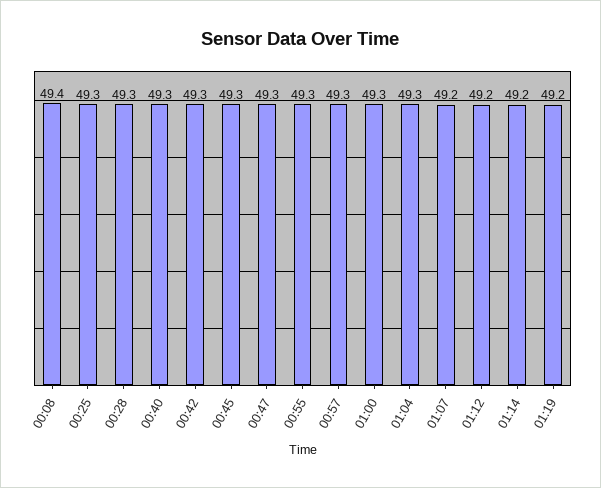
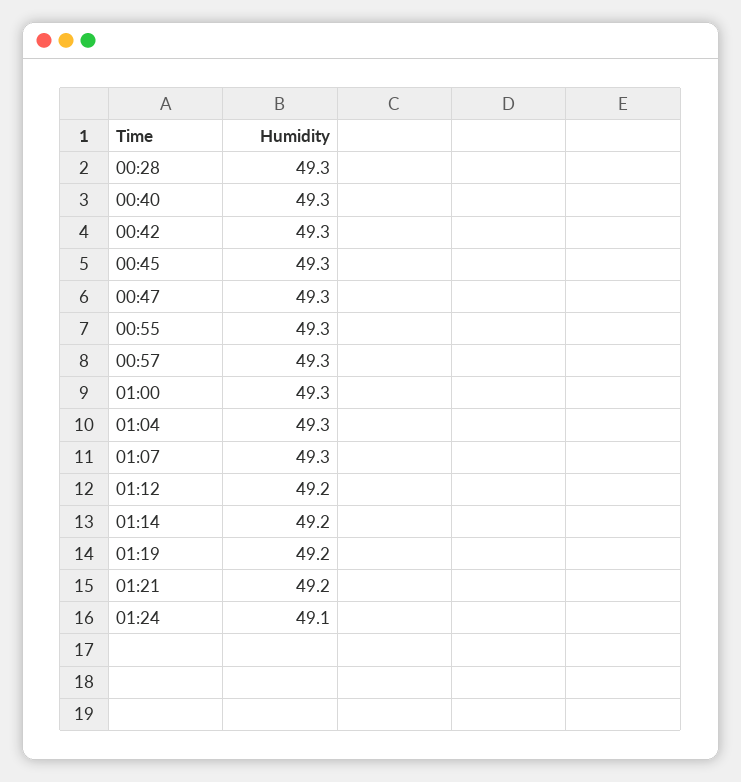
00:08: 49.4 -> none
00:25: 49.3 -> none
01:07: 49.2 -> 49.3
01:21: none -> 49.2
01:24: none -> 49.1

